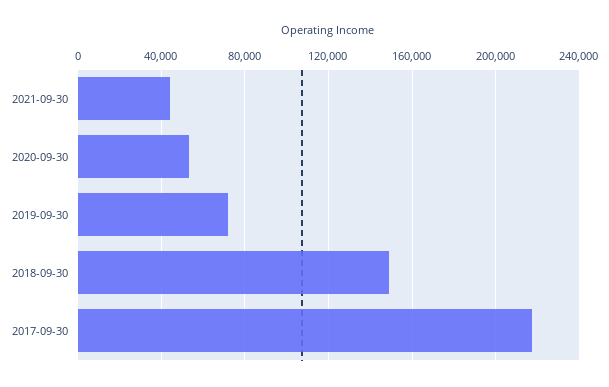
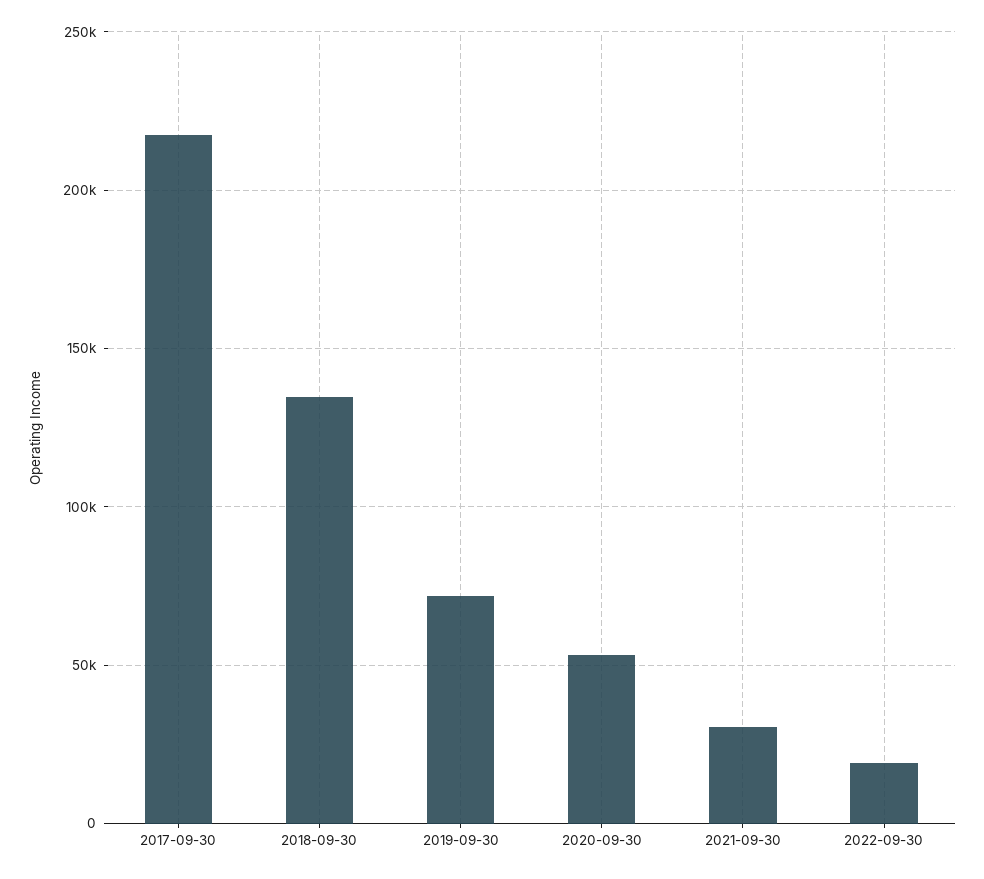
2021-09-30: 45000 -> 30000
2018-09-30: 150000 -> 135000
2022-09-30: none -> 20000

